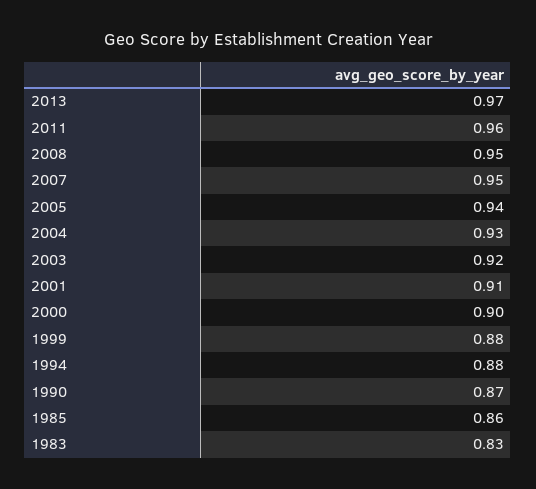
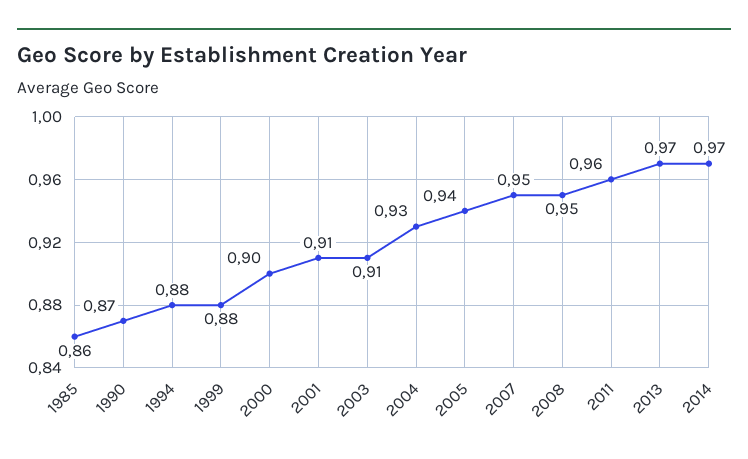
2003: 0.92 -> 0.91
1983: 0.83 -> none
2014: none -> 0.97

